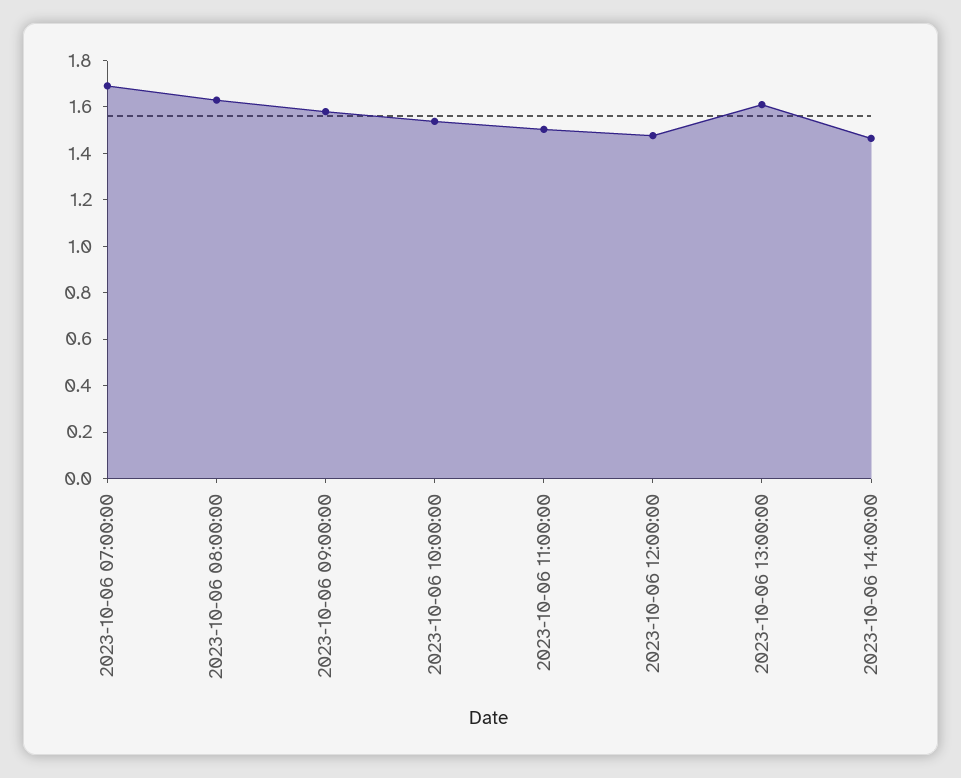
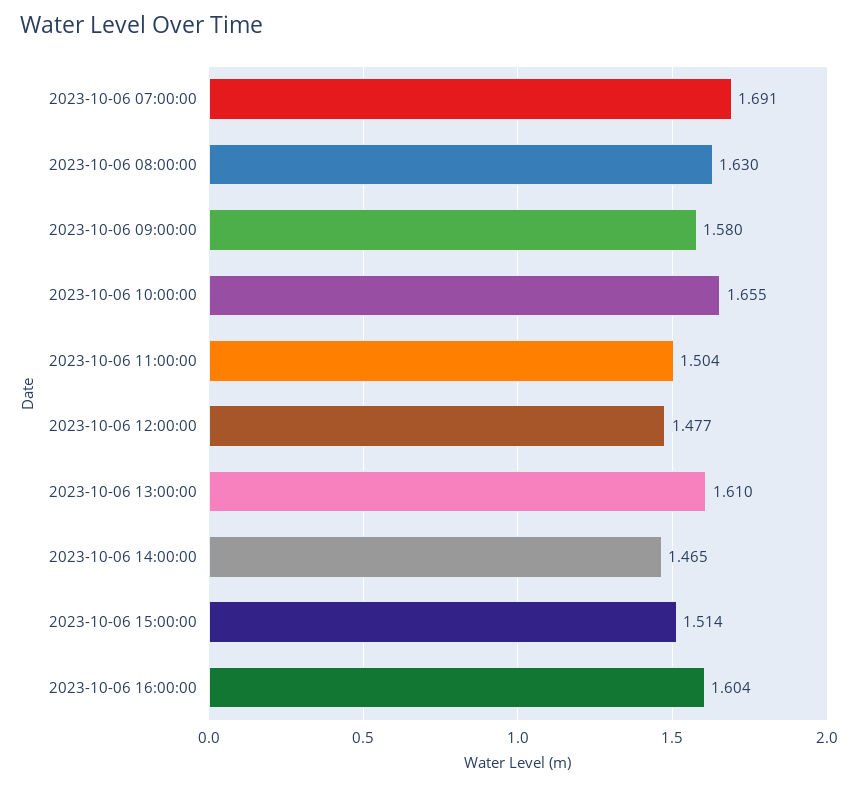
2023-10-06 10:00:00: 1.55 -> 1.655
2023-10-06 15:00:00: none -> 1.514
2023-10-06 16:00:00: none -> 1.604

